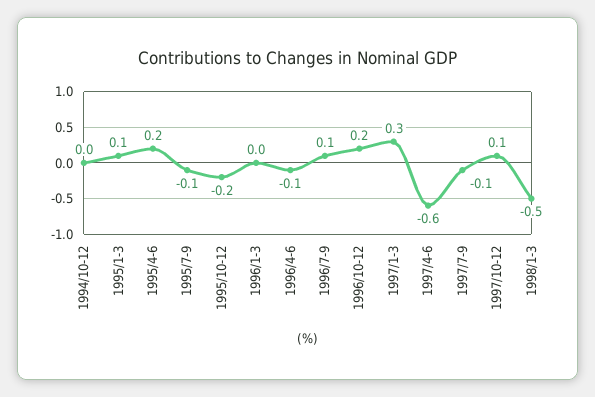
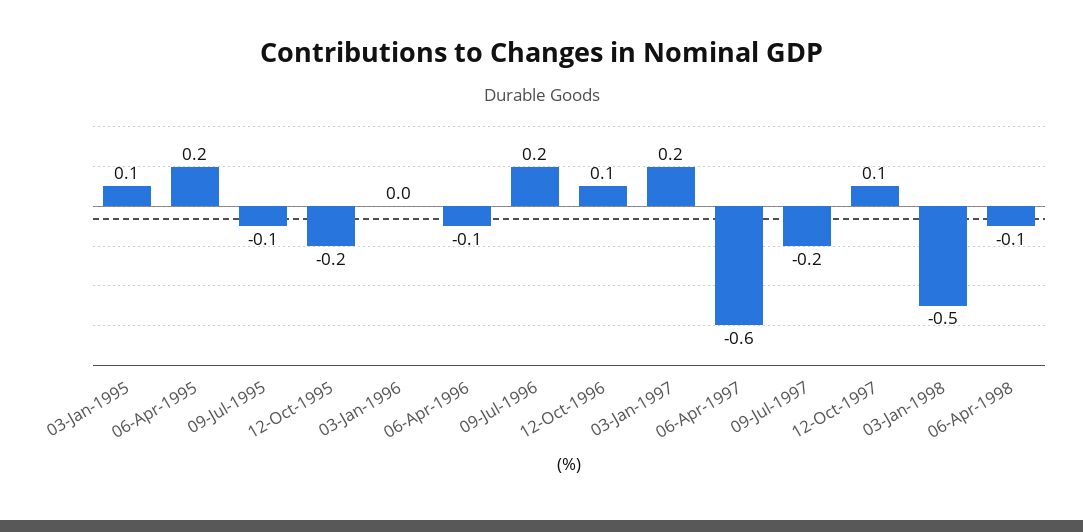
1994/10-12: 0 -> none
1996/7-9: 0.1 -> 0.2
1996/10-12: 0.2 -> 0.1
1997/1-3: 0.3 -> 0.2
1997/7-9: -0.1 -> -0.2
06-Apr-1998: none -> -0.1

